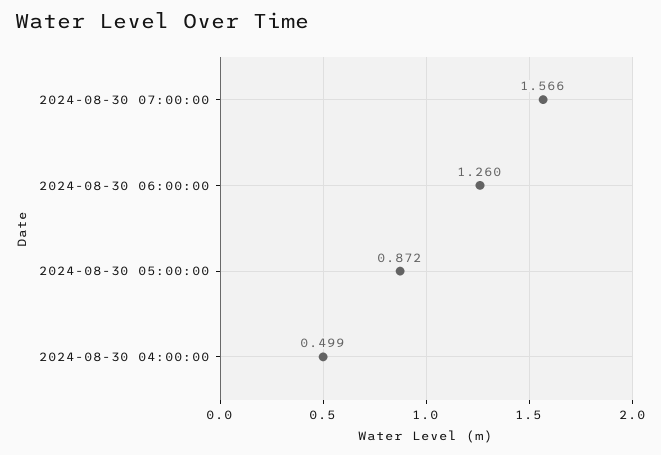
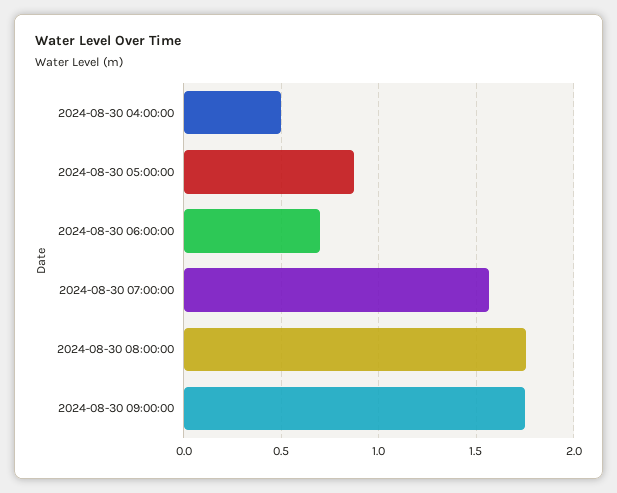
2024-08-30 06:00:00: 1.26 -> 0.7
2024-08-30 08:00:00: none -> 1.75
2024-08-30 09:00:00: none -> 1.75

